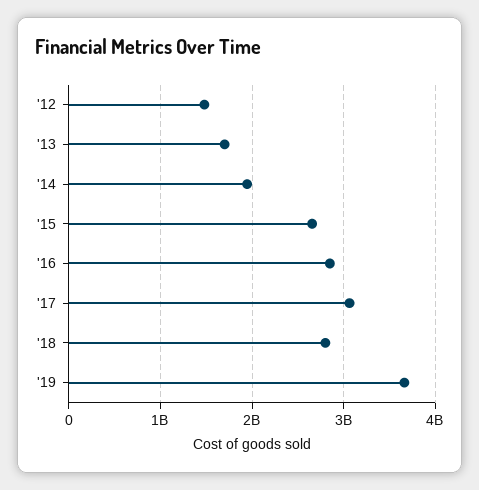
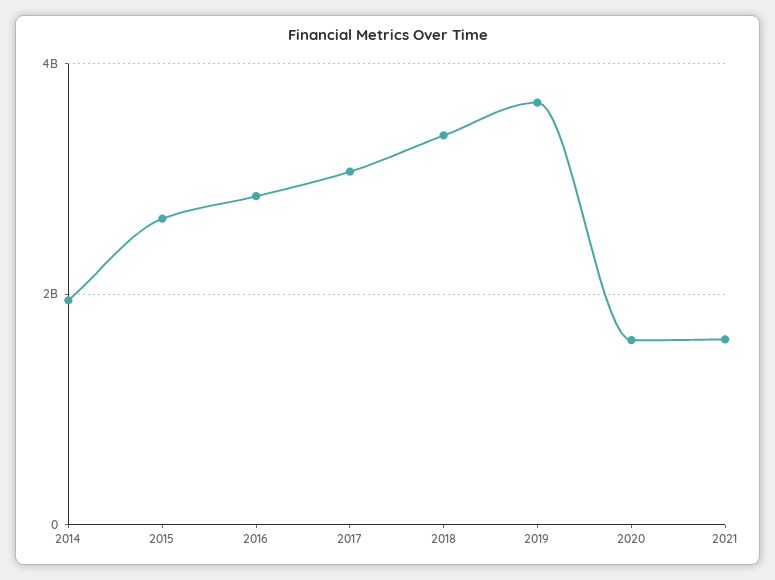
'12: 1500000000 -> none
'13: 1700000000 -> none
'18: 2800000000 -> 3400000000
2020: none -> 1600000000
2021: none -> 1600000000

